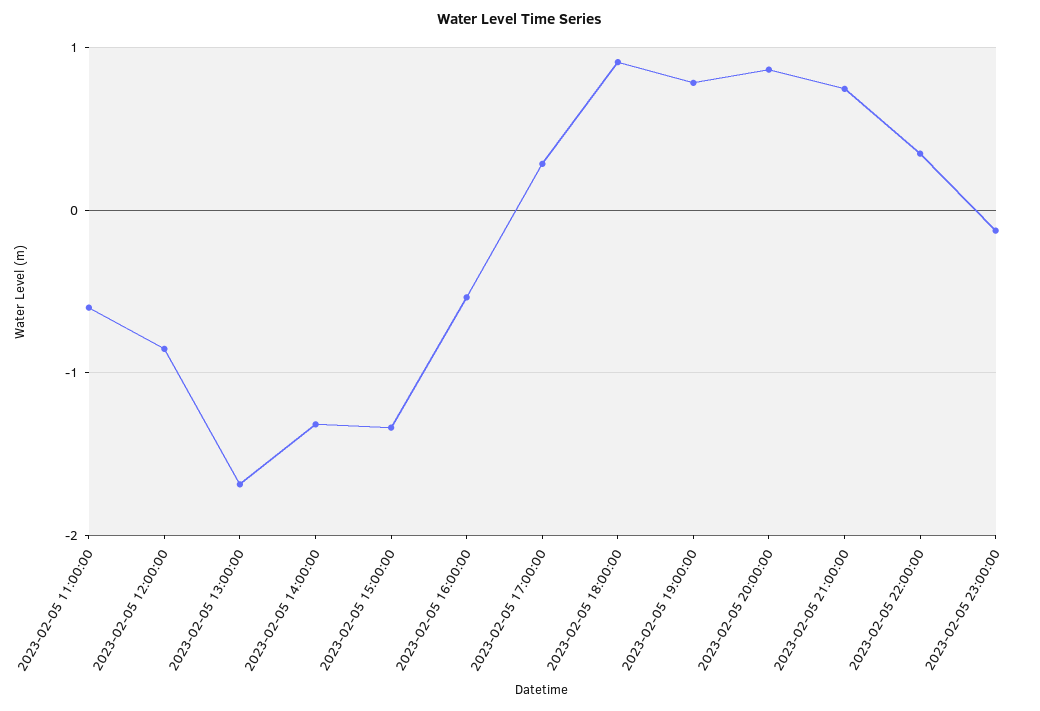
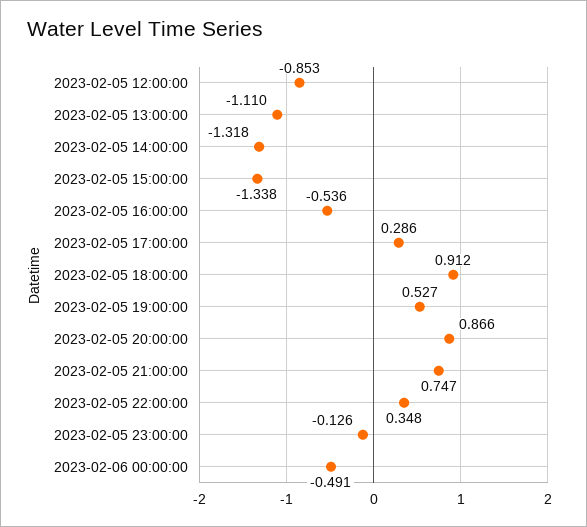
2023-02-05 11:00:00: -0.6 -> none
2023-02-05 13:00:00: -1.7 -> -1.11
2023-02-05 19:00:00: 0.8 -> 0.527
2023-02-06 00:00:00: none -> -0.491

